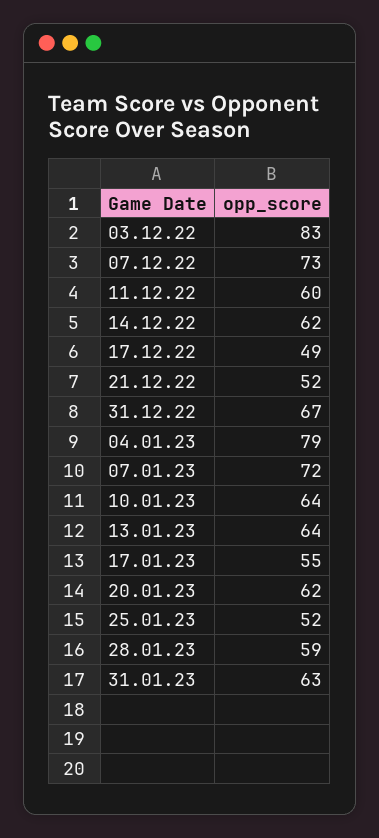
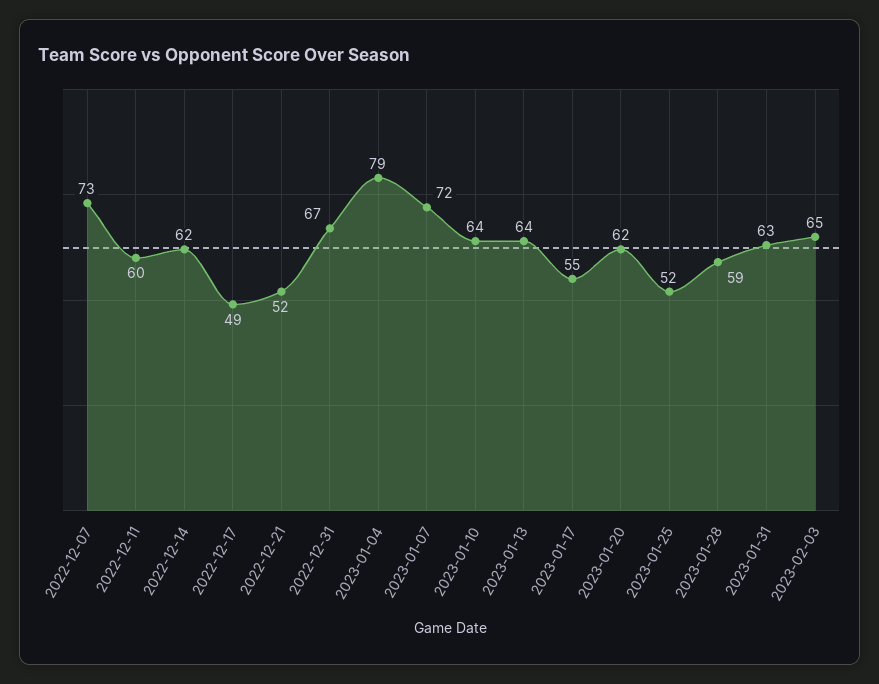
03.12.22: 83 -> none
2023-02-03: none -> 65

